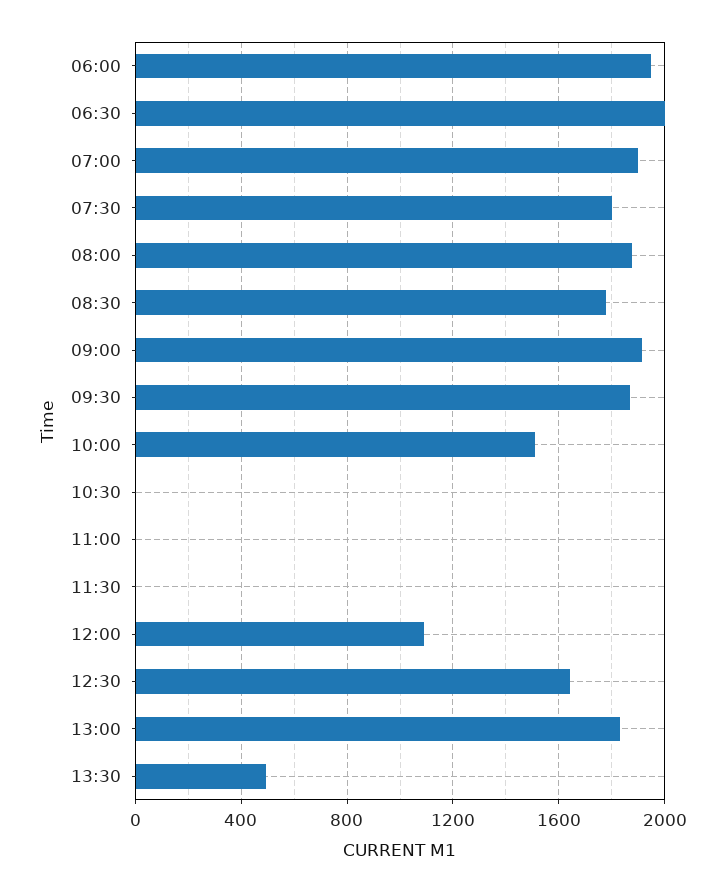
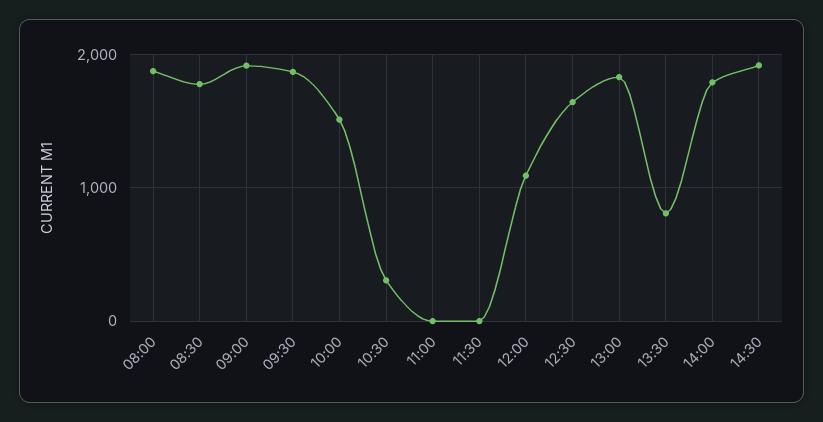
06:00: 1950 -> none
06:30: 2000 -> none
07:00: 1900 -> none
07:30: 1800 -> none
10:30: 0 -> 300
13:30: 500 -> 800
14:00: none -> 1800
14:30: none -> 1900

